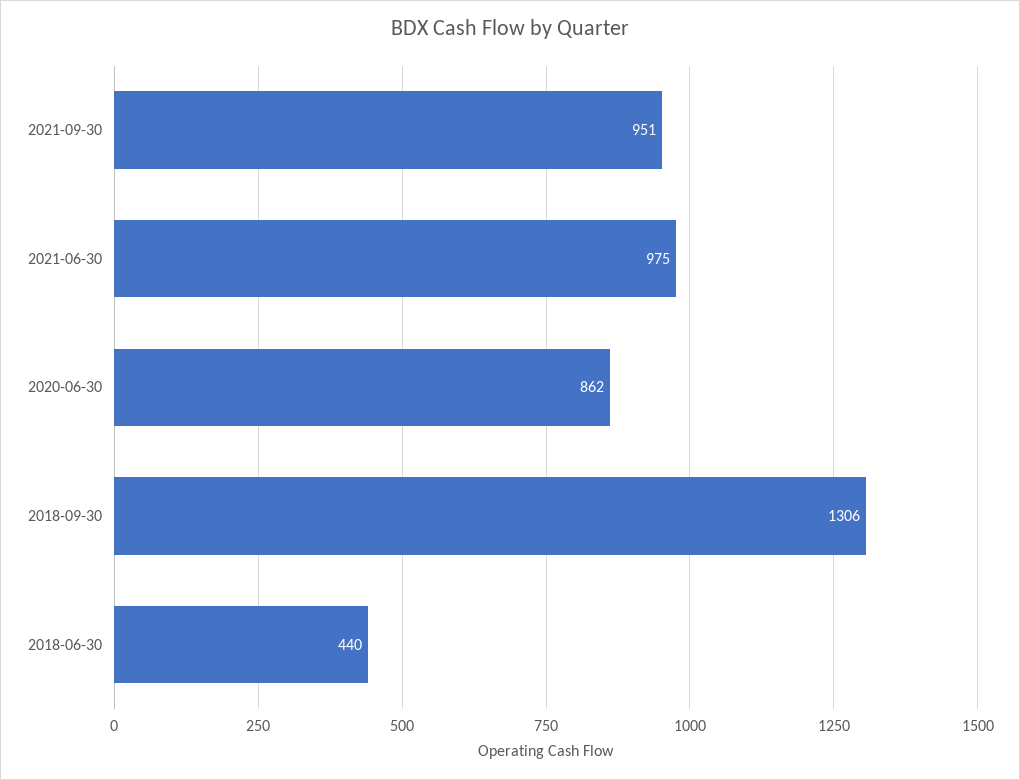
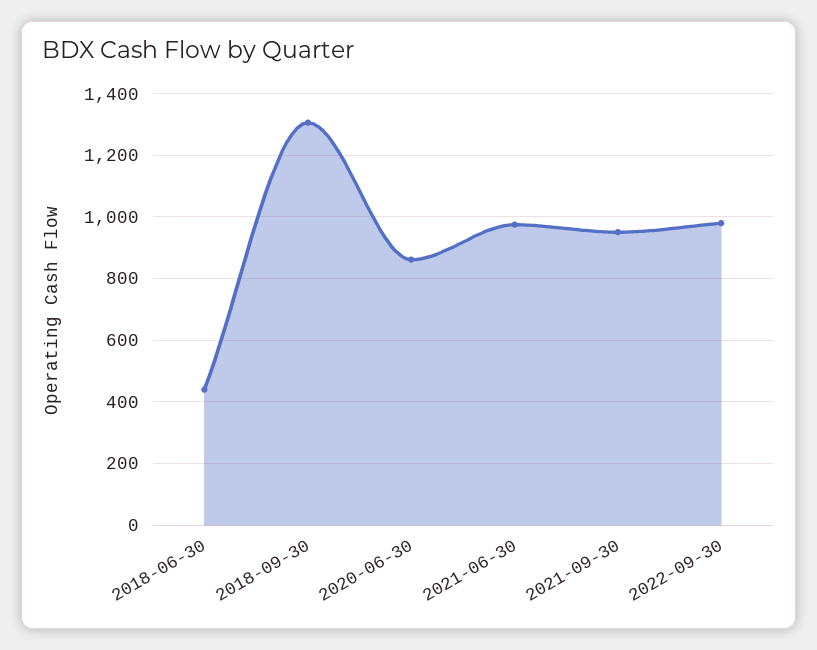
2022-09-30: none -> 980

